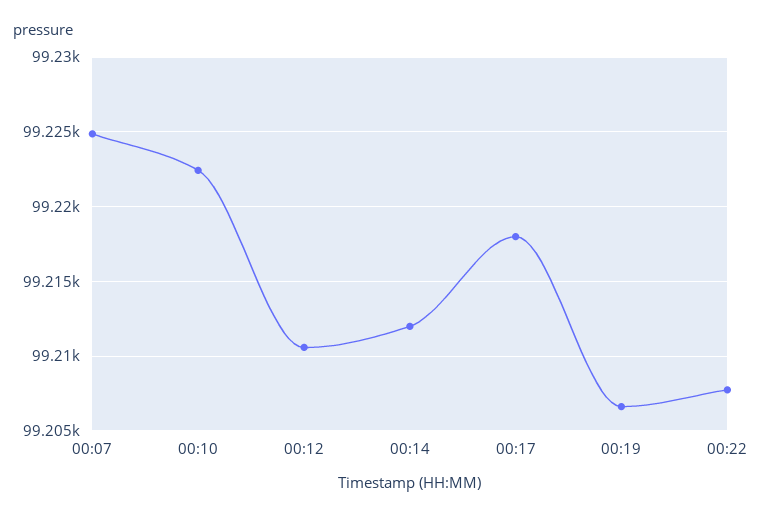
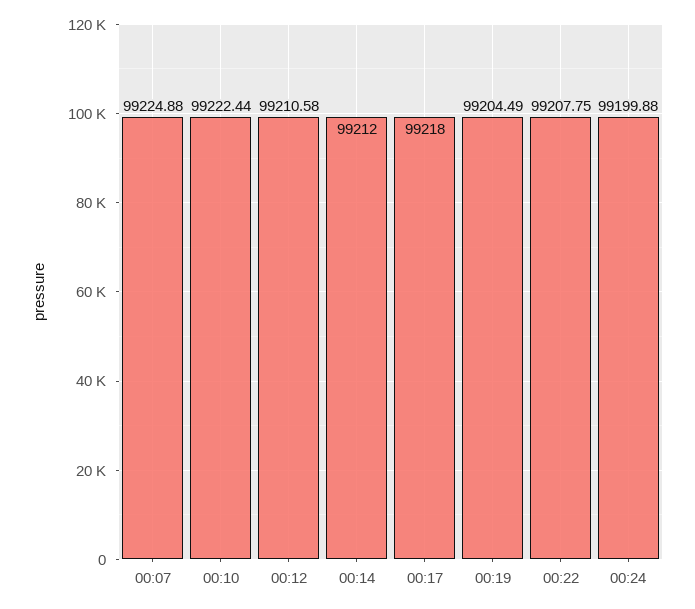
00:19: 99206.5 -> 99204.49
00:24: none -> 99199.88

